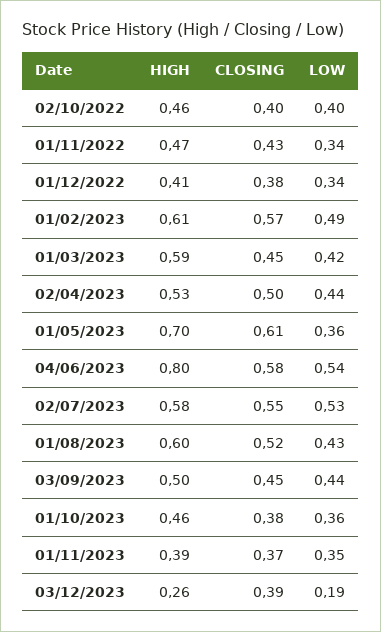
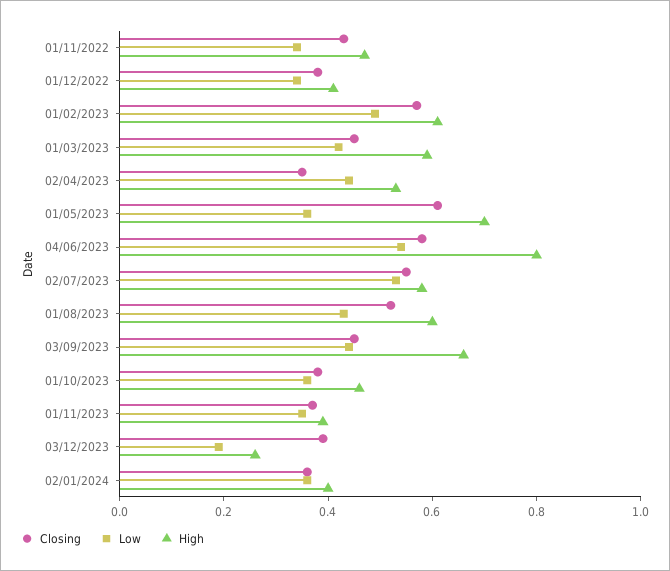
HIGH, 02/10/2022: 0.46 -> none
CLOSING, 02/10/2022: 0.4 -> none
LOW, 02/10/2022: 0.4 -> none
CLOSING, 02/04/2023: 0.5 -> 0.35
HIGH, 03/09/2023: 0.5 -> 0.65
CLOSING, 02/01/2024: none -> 0.35
LOW, 02/01/2024: none -> 0.35
HIGH, 02/01/2024: none -> 0.4

